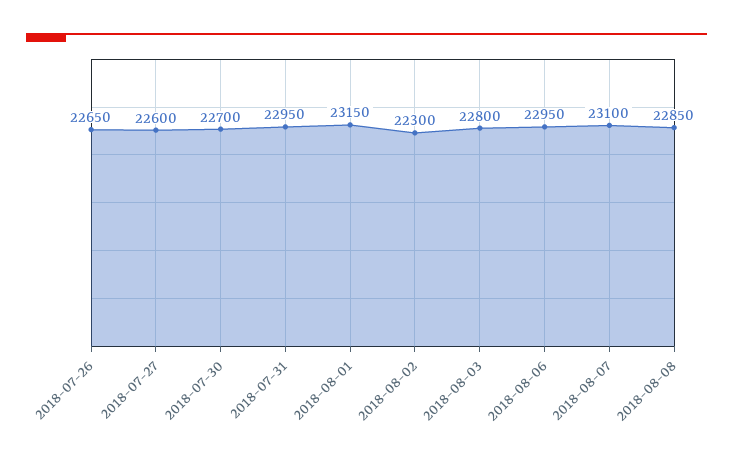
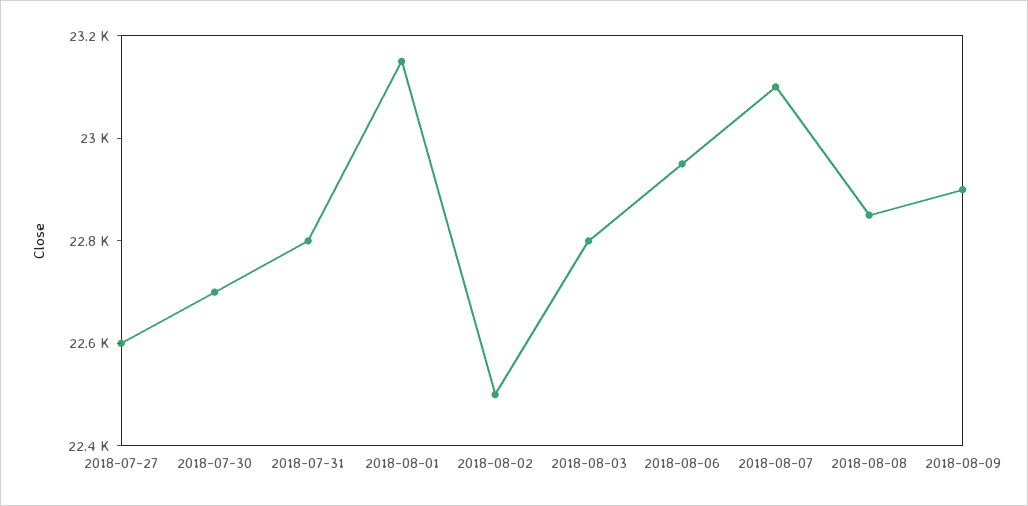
2018-07-26: 22650 -> none
2018-07-31: 22950 -> 22800
2018-08-02: 22300 -> 22500
2018-08-09: none -> 22900

